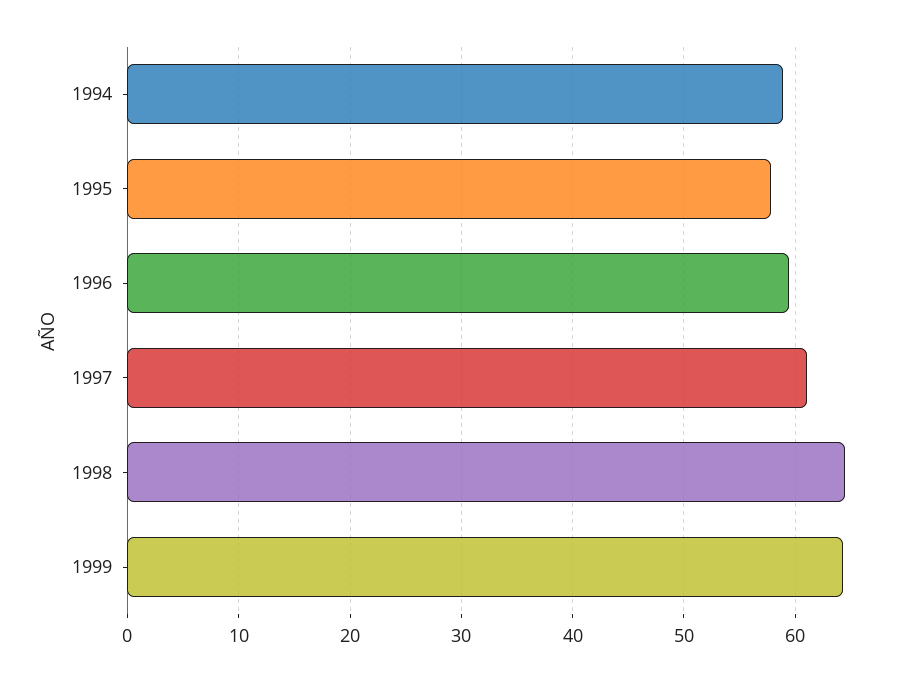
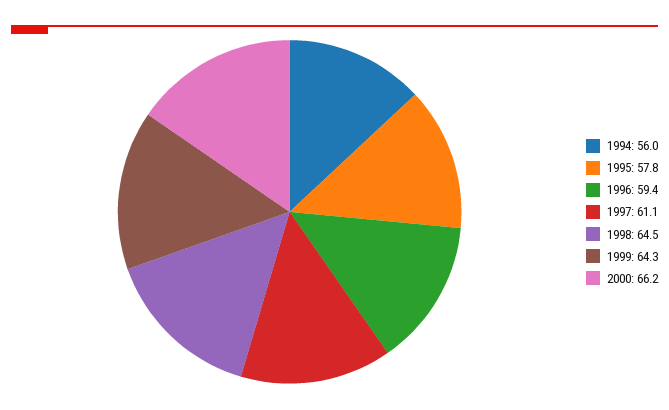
1994: 59 -> 56
2000: none -> 66.2

